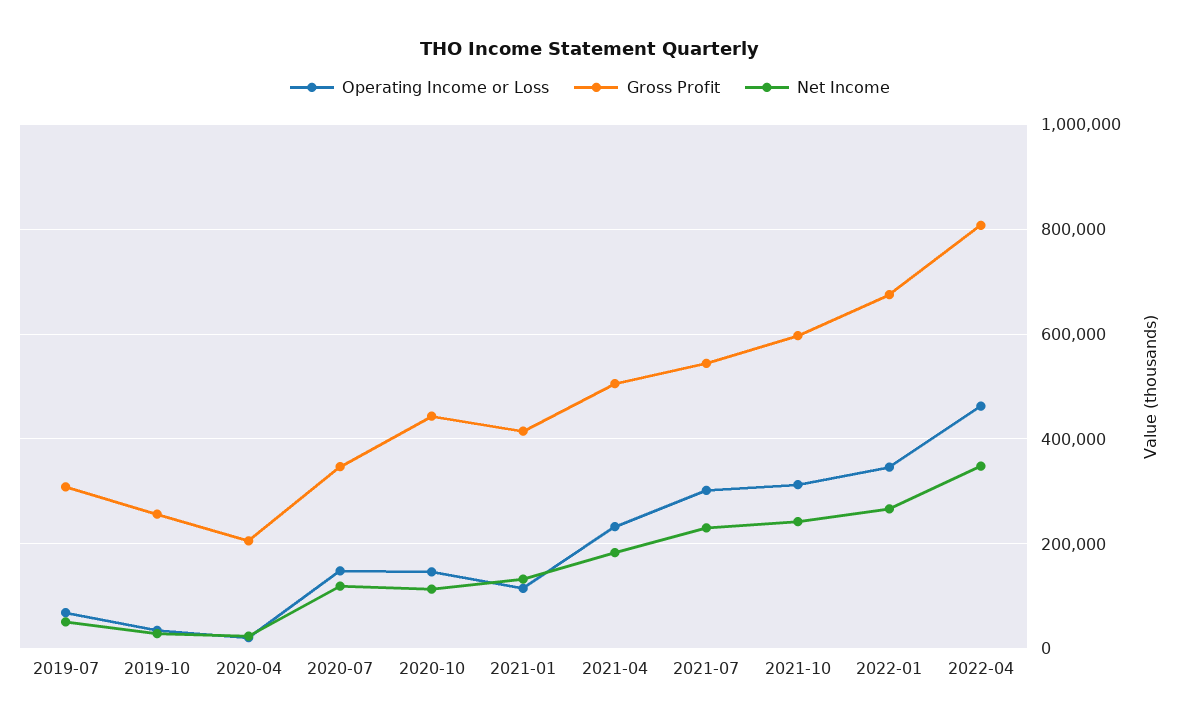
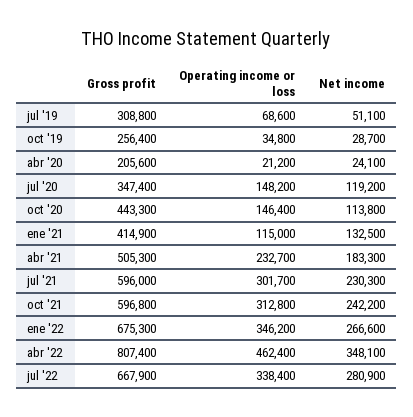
Gross Profit, 2021-07: 540000 -> 596000
Gross Profit, jul '22: none -> 667900
Operating Income or Loss, jul '22: none -> 338400
Net Income, jul '22: none -> 280900

